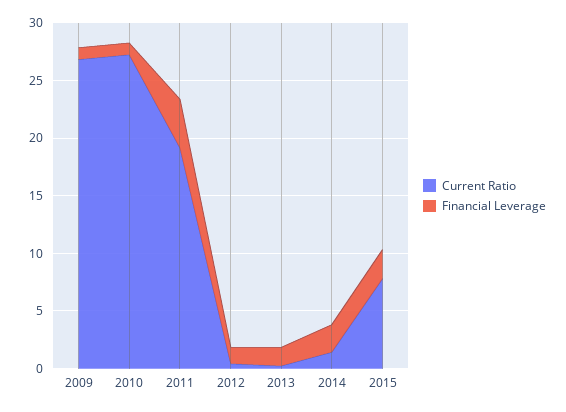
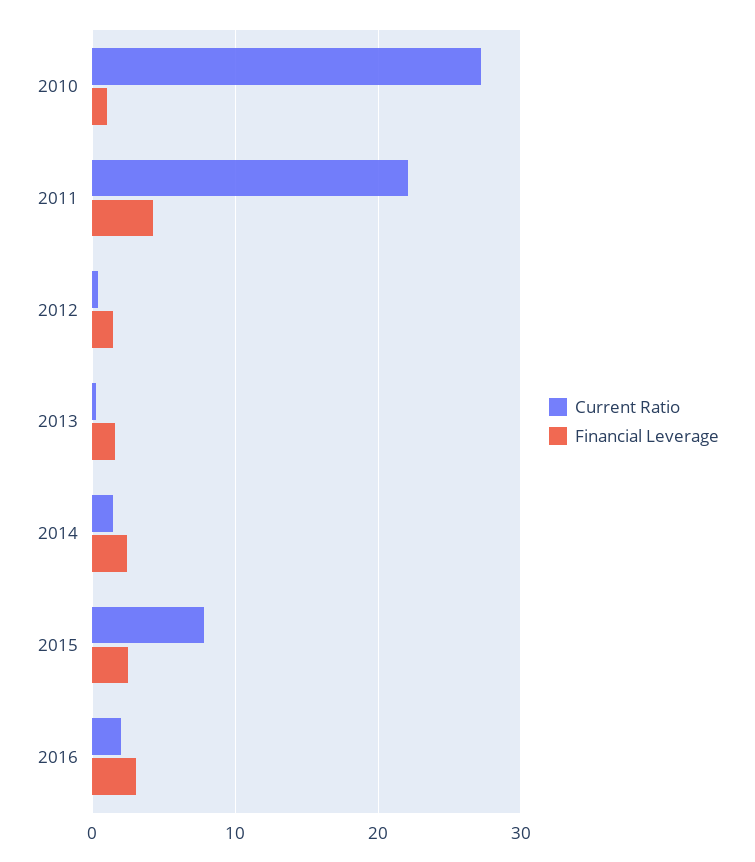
Current Ratio, 2009: 27 -> none
Financial Leverage, 2009: 1 -> none
Current Ratio, 2011: 19 -> 22
Current Ratio, 2016: none -> 2
Financial Leverage, 2016: none -> 3

